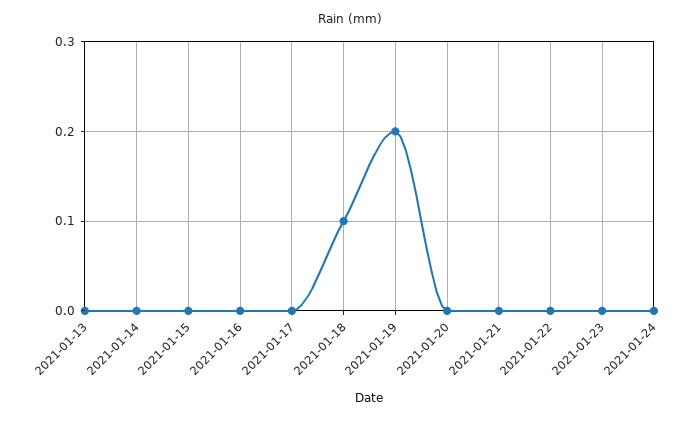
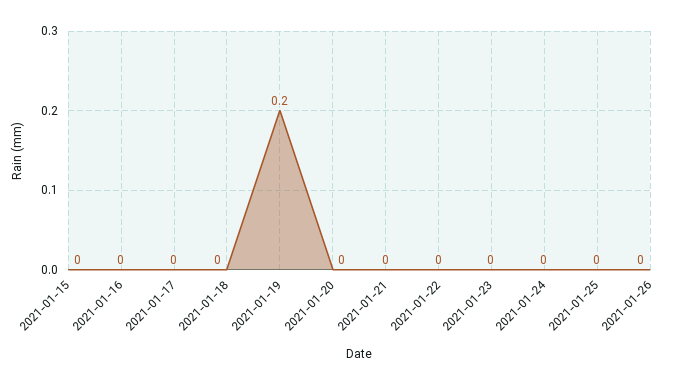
2021-01-13: 0 -> none
2021-01-14: 0 -> none
2021-01-18: 0.1 -> 0
2021-01-25: none -> 0
2021-01-26: none -> 0

